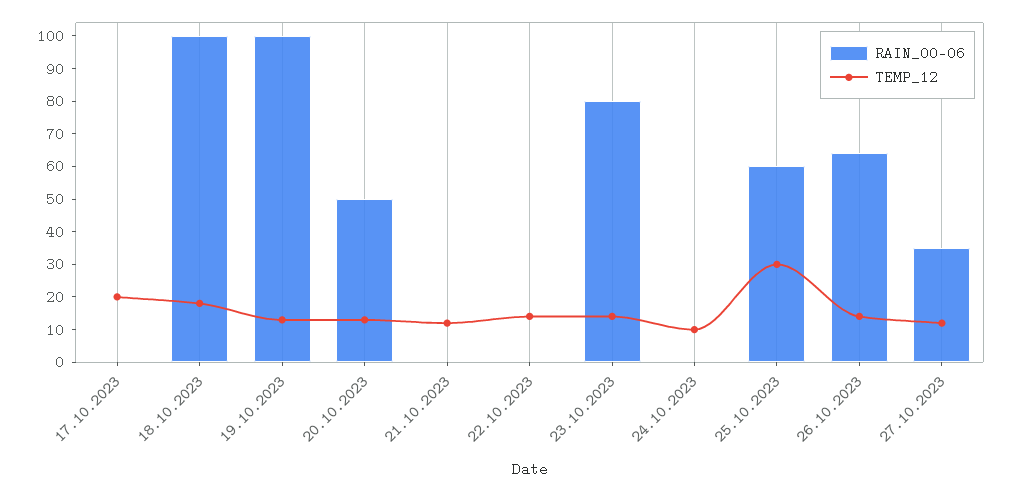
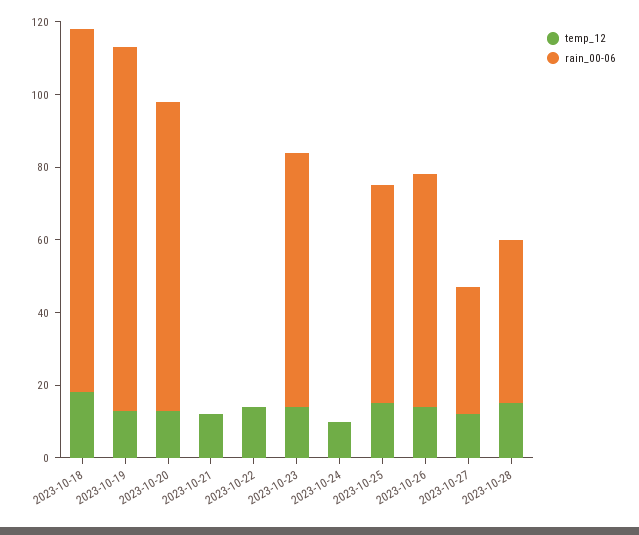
RAIN_00-06, 17.10.2023: 0 -> none
TEMP_12, 17.10.2023: 20 -> none
RAIN_00-06, 20.10.2023: 50 -> 85
RAIN_00-06, 23.10.2023: 80 -> 70
TEMP_12, 25.10.2023: 30 -> 15
TEMP_12, 2023-10-28: none -> 15
RAIN_00-06, 2023-10-28: none -> 45

